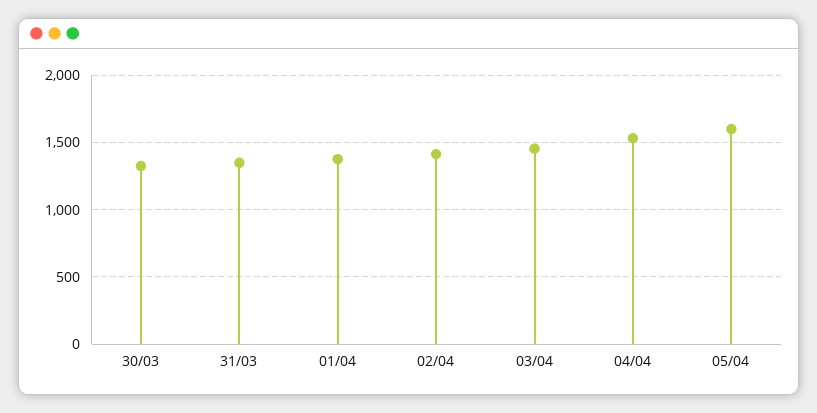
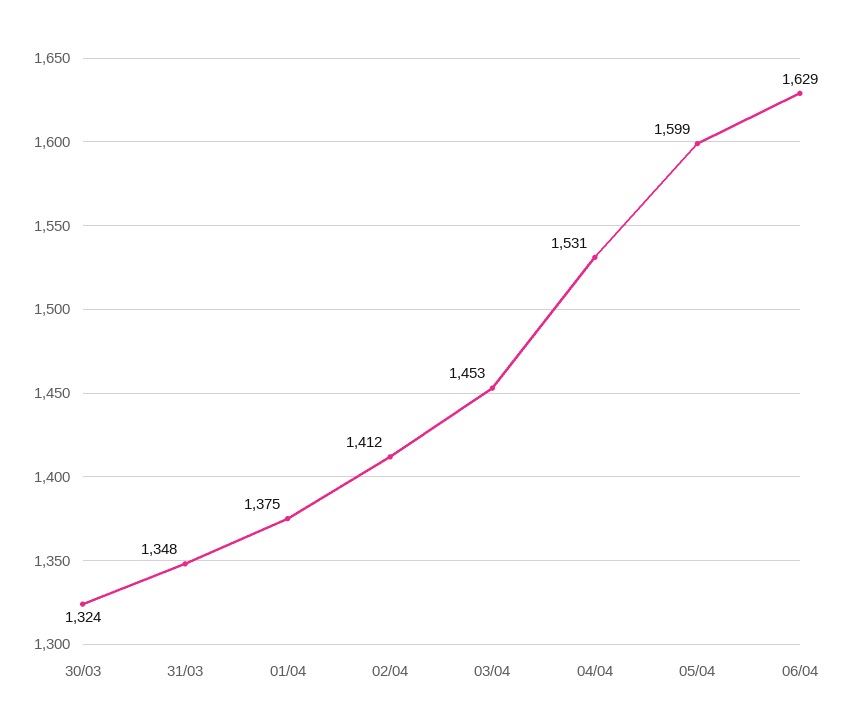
06/04: none -> 1629

